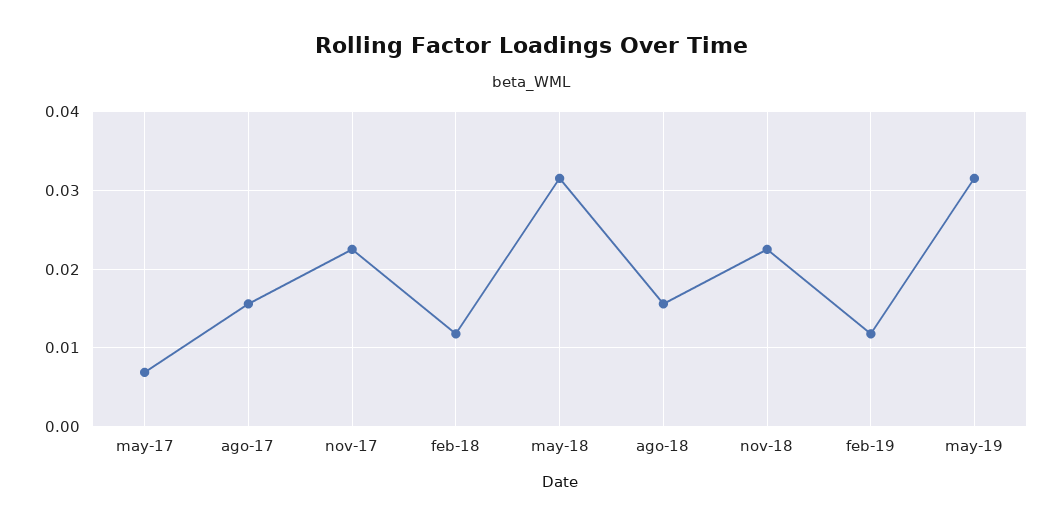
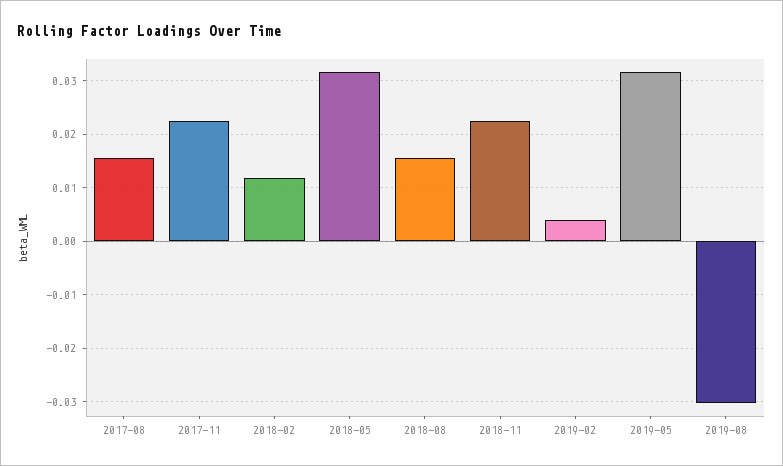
may-17: 0.007 -> none
feb-19: 0.012 -> 0.004
2019-08: none -> -0.03

